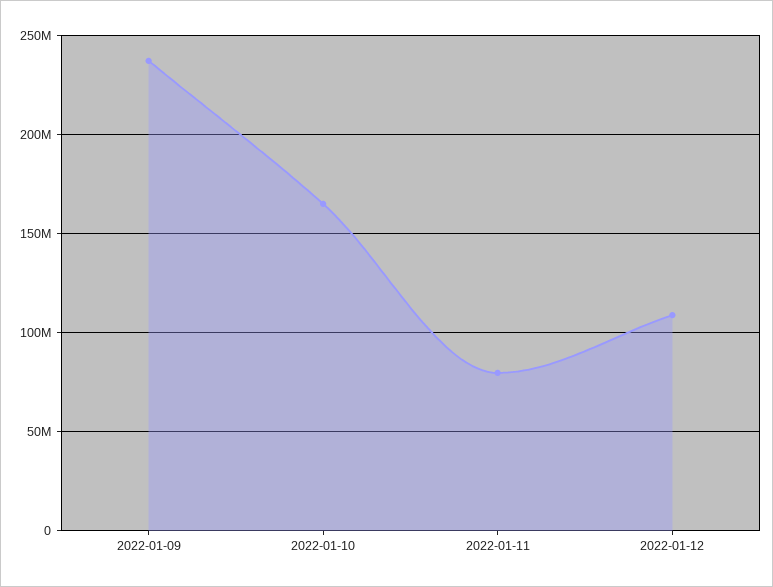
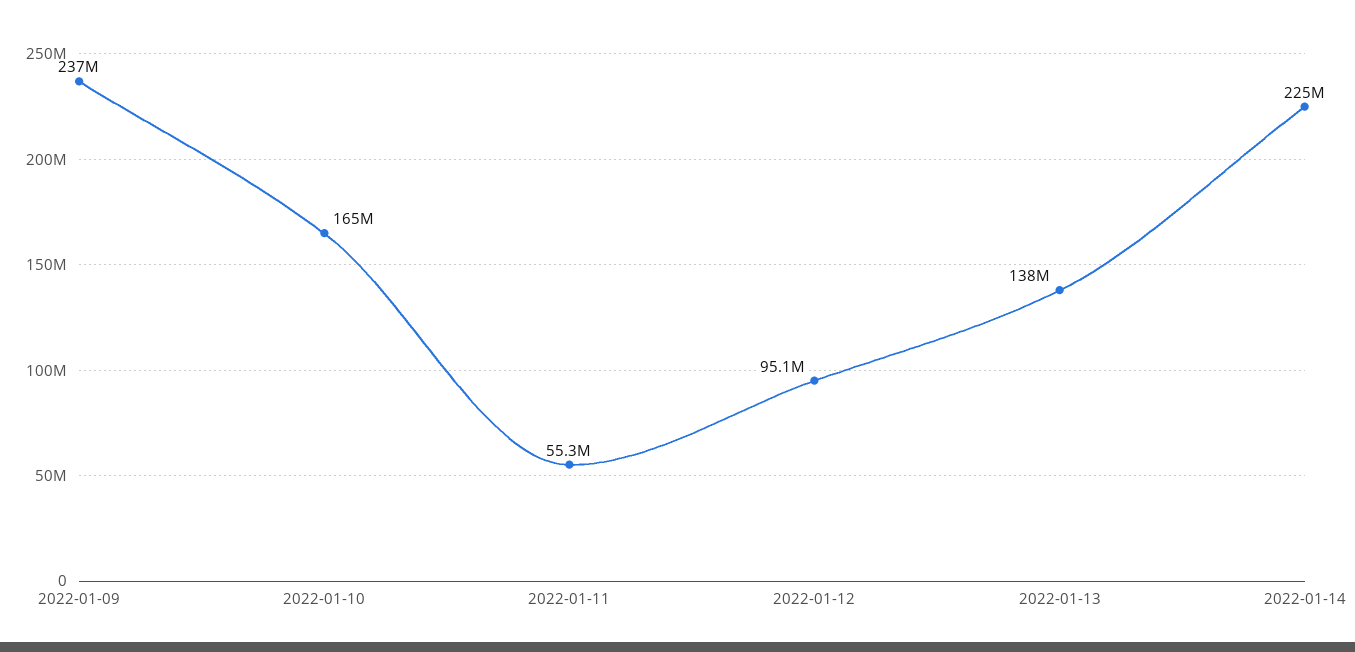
2022-01-11: 80000000 -> 55300000
2022-01-12: 110000000 -> 95100000
2022-01-13: none -> 138000000
2022-01-14: none -> 225000000

